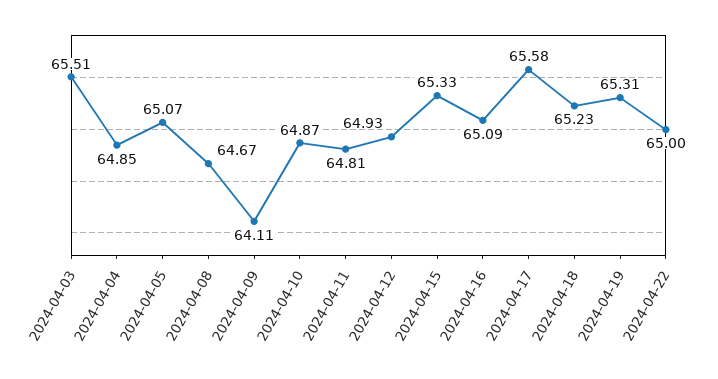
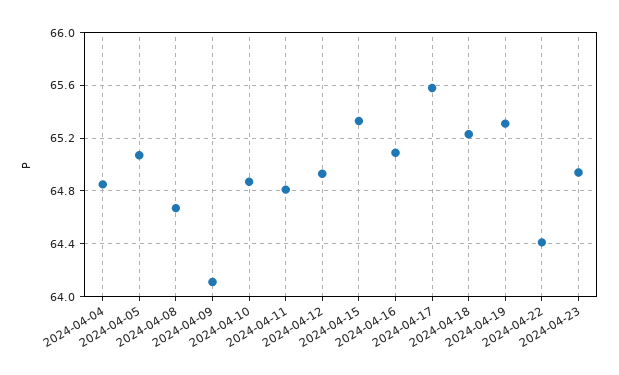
2024-04-03: 65.51 -> none
2024-04-22: 65 -> 64.4
2024-04-23: none -> 64.95

